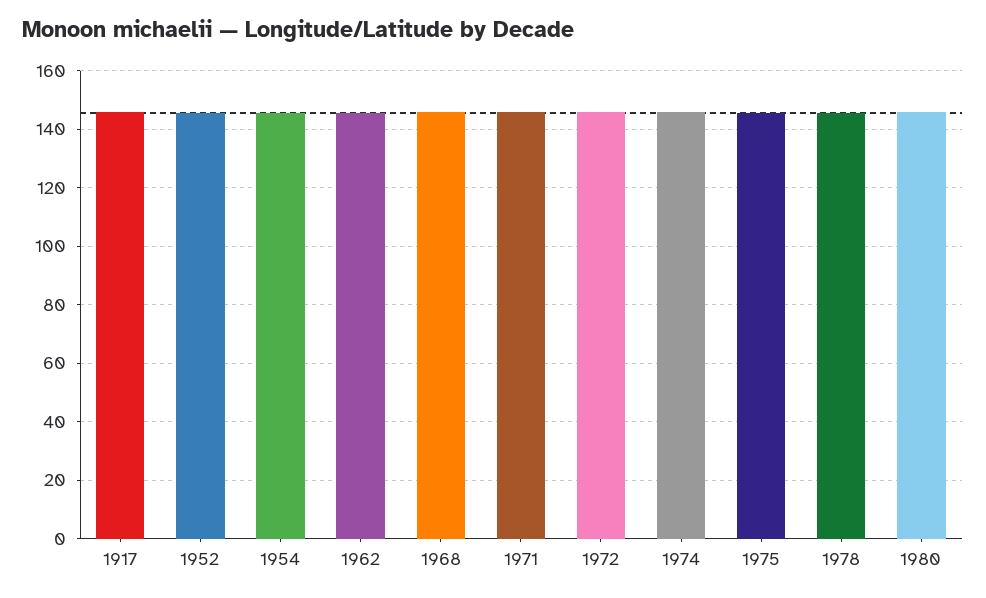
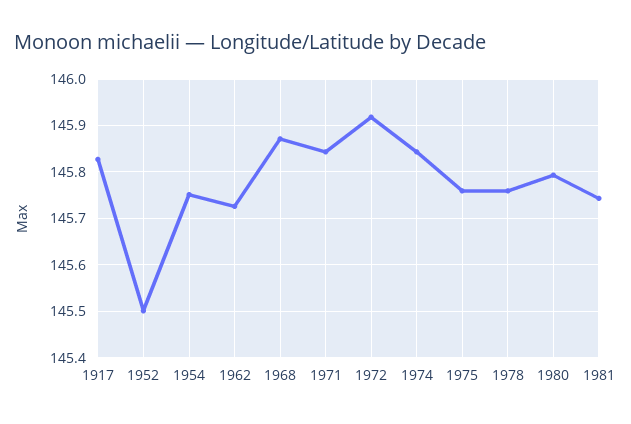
1981: none -> 145.74

